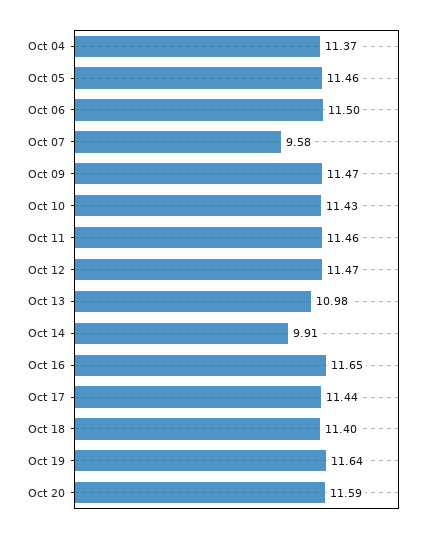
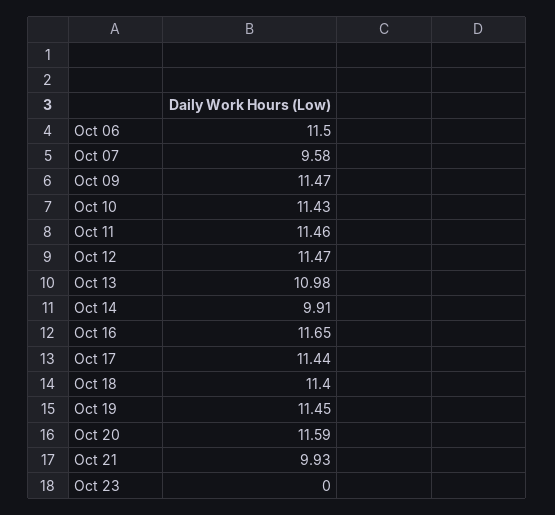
Oct 04: 11.37 -> none
Oct 05: 11.46 -> none
Oct 19: 11.64 -> 11.45
Oct 21: none -> 9.93
Oct 23: none -> 0

